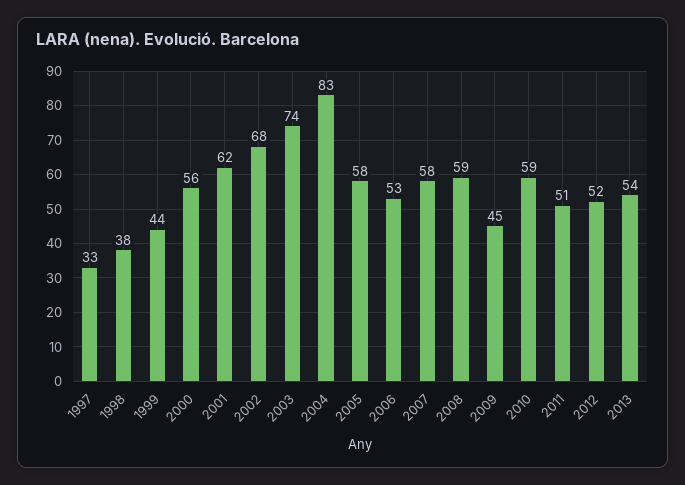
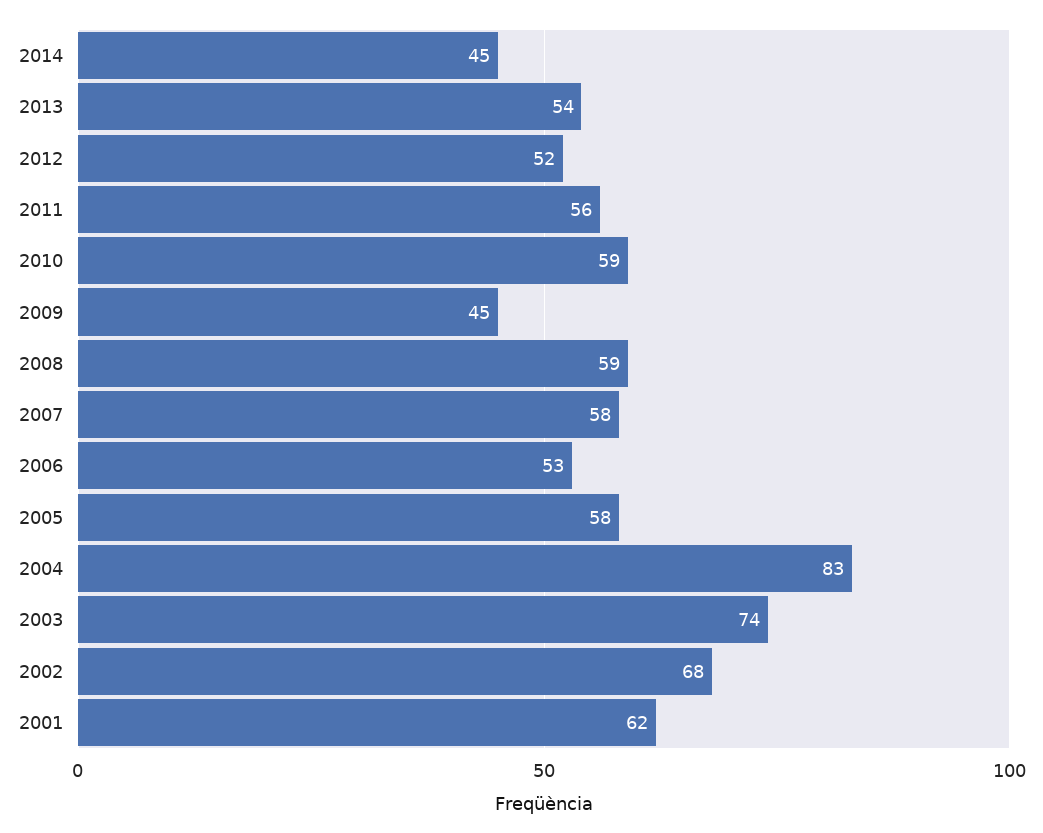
1997: 33 -> none
1998: 38 -> none
1999: 44 -> none
2000: 56 -> none
2011: 51 -> 56
2014: none -> 45

